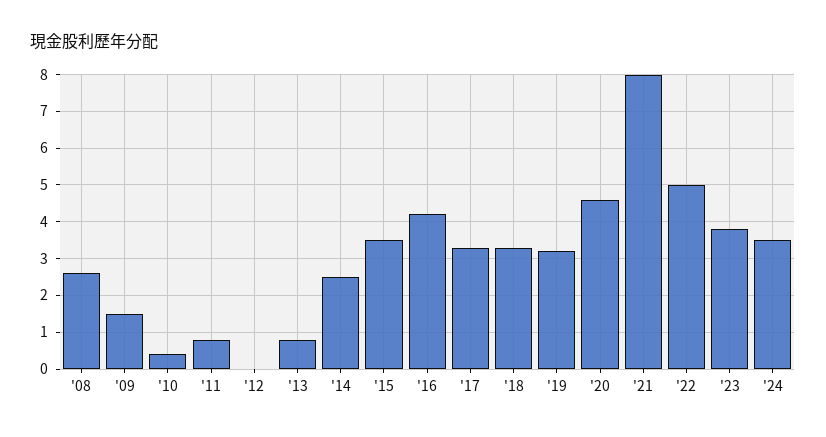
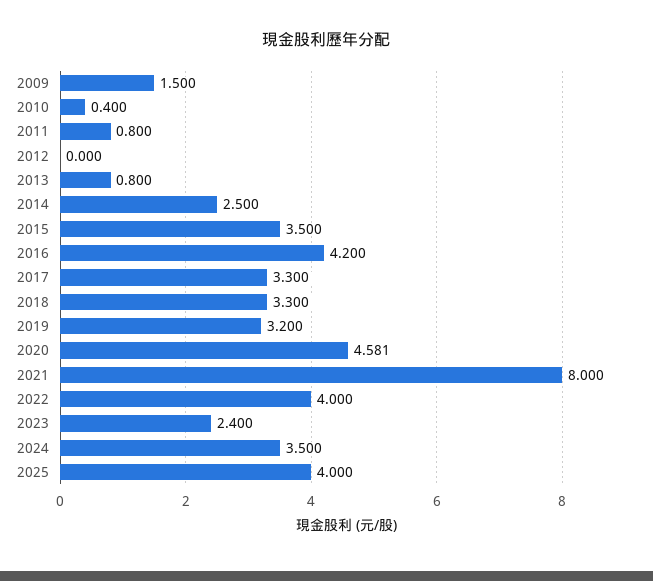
'08: 2.6 -> none
'22: 5 -> 4
'23: 3.8 -> 2.4
2025: none -> 4

